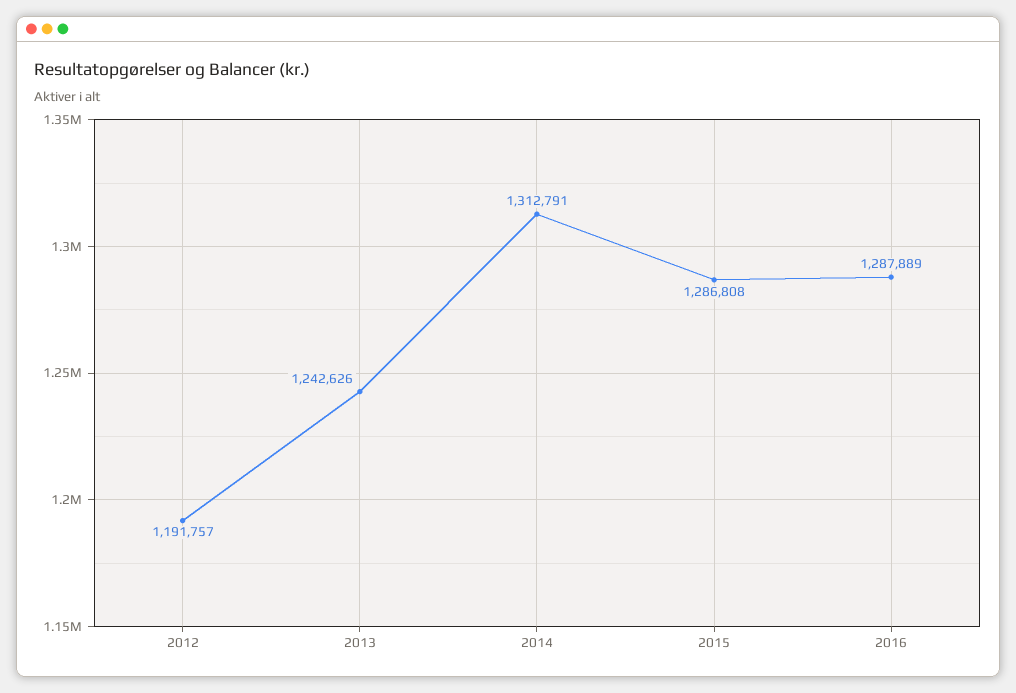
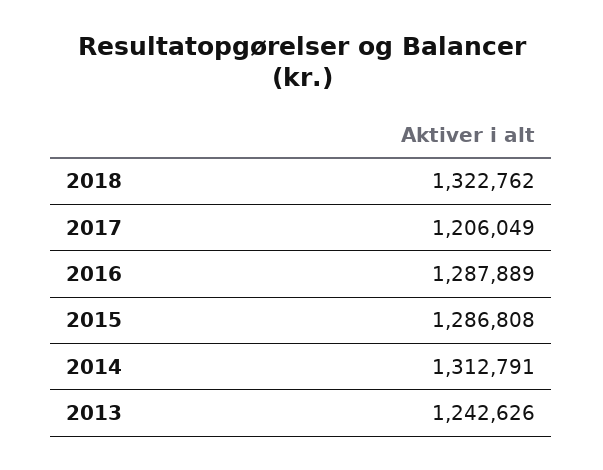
2012: 1191757 -> none
2018: none -> 1322762
2017: none -> 1206049

